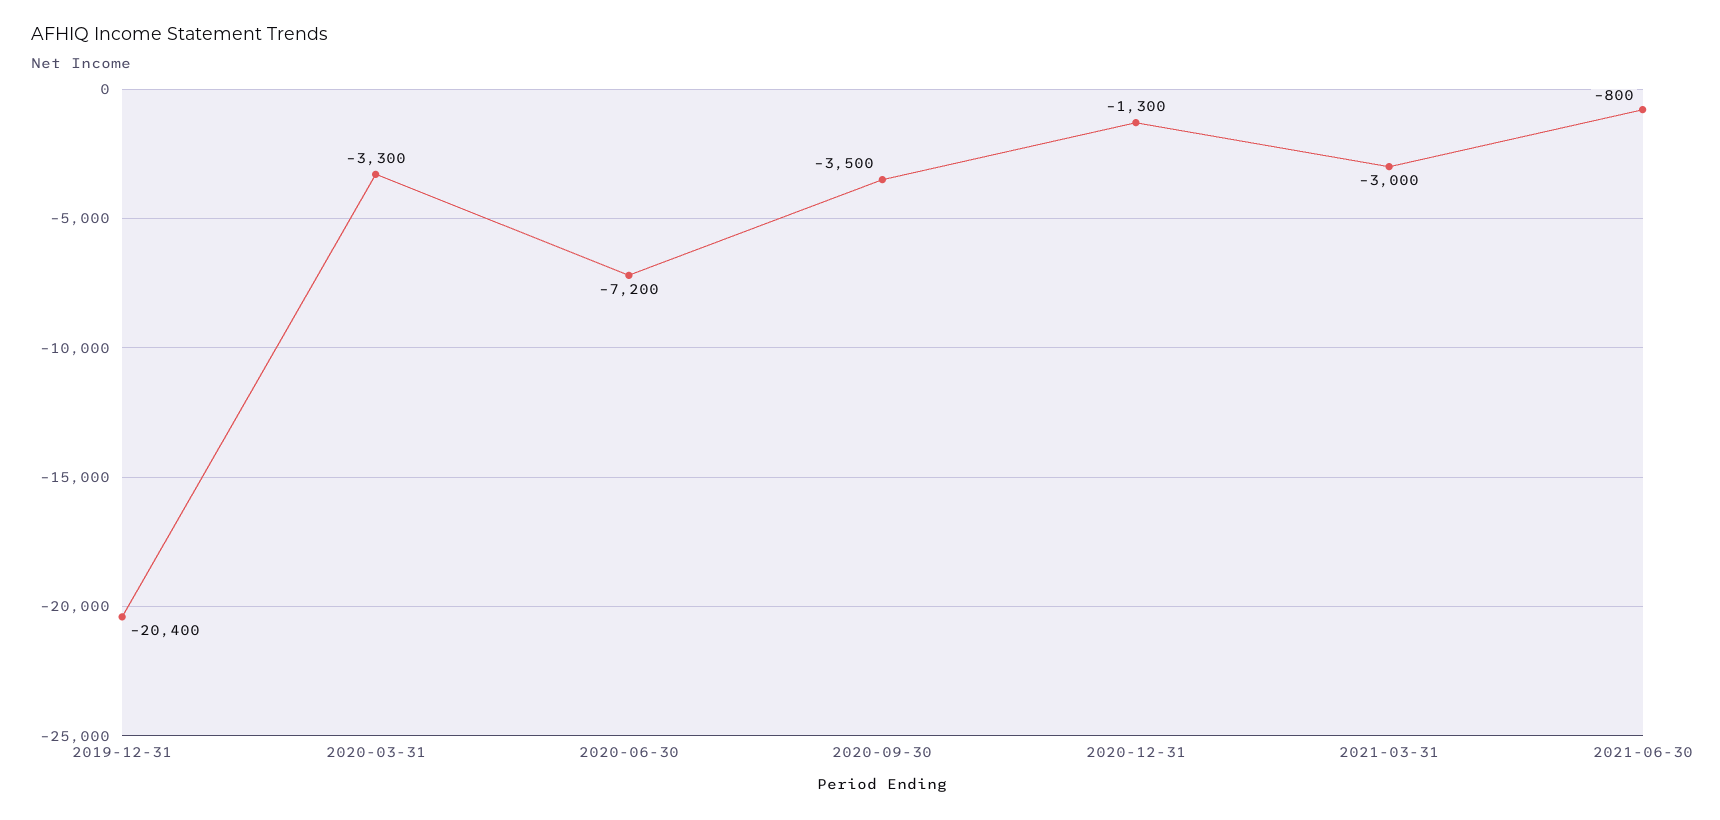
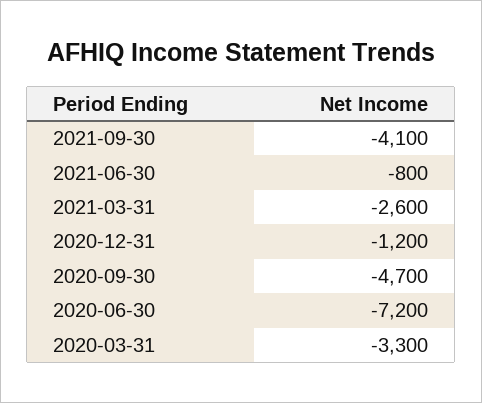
2019-12-31: -20400 -> none
2020-09-30: -3500 -> -4700
2020-12-31: -1300 -> -1200
2021-03-31: -3000 -> -2600
2021-09-30: none -> -4100

